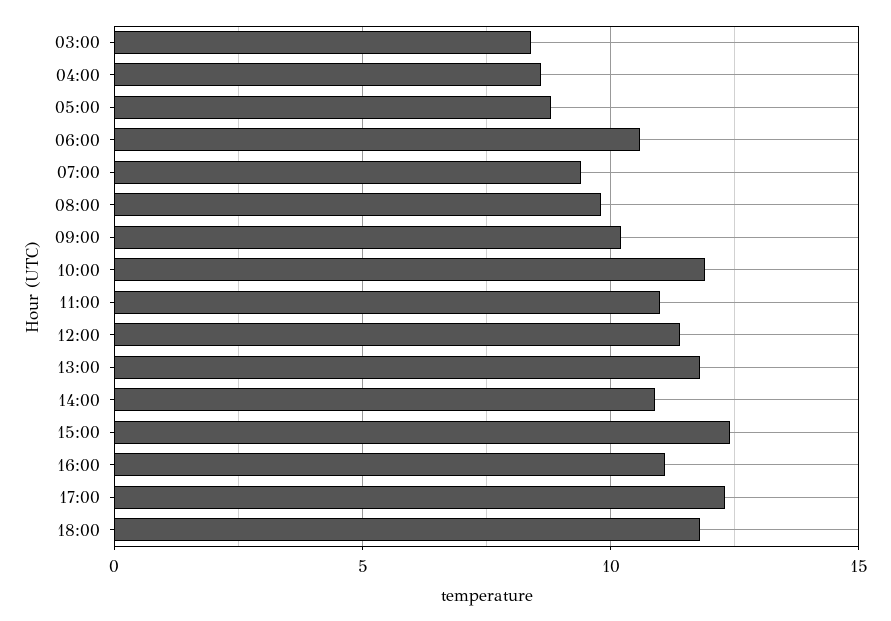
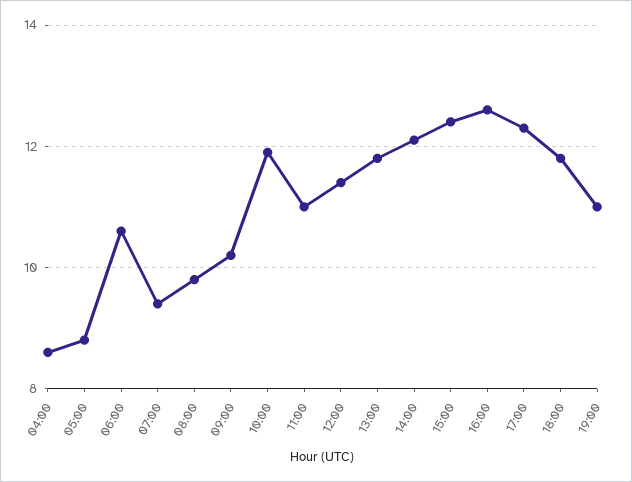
03:00: 8.5 -> none
14:00: 11 -> 12
16:00: 11 -> 12.5
19:00: none -> 11

